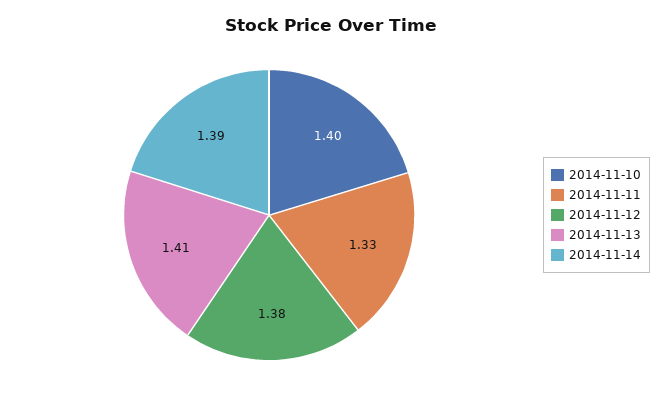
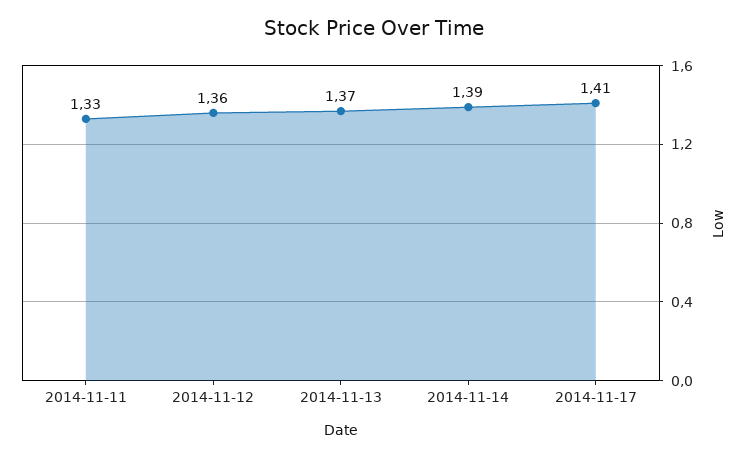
2014-11-10: 1.4 -> none
2014-11-12: 1.38 -> 1.36
2014-11-13: 1.41 -> 1.37
2014-11-17: none -> 1.41

